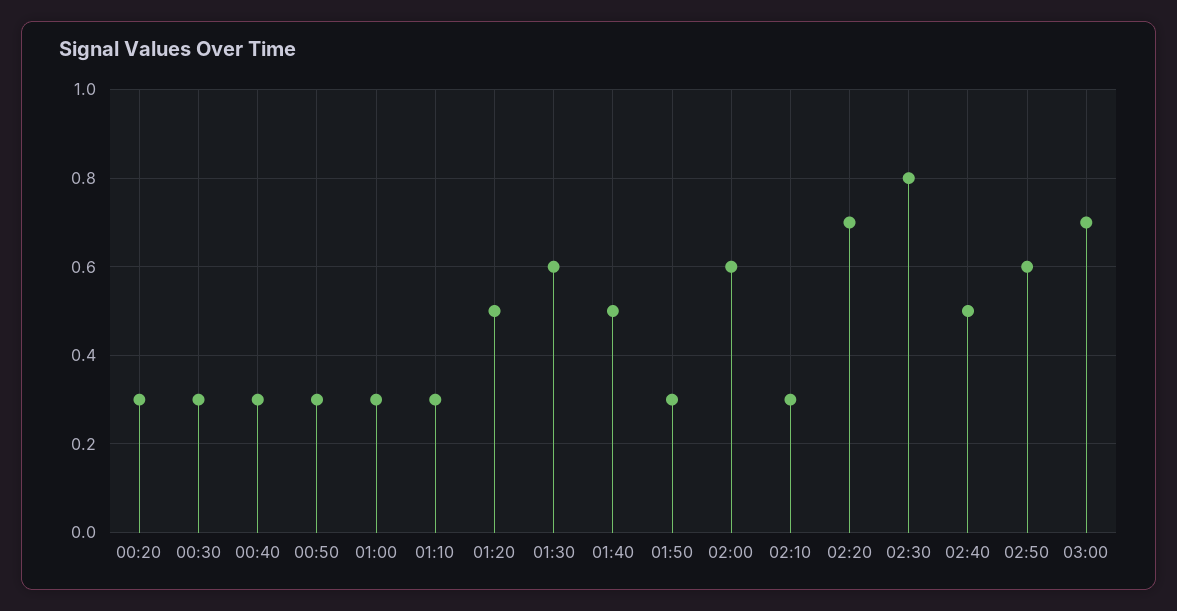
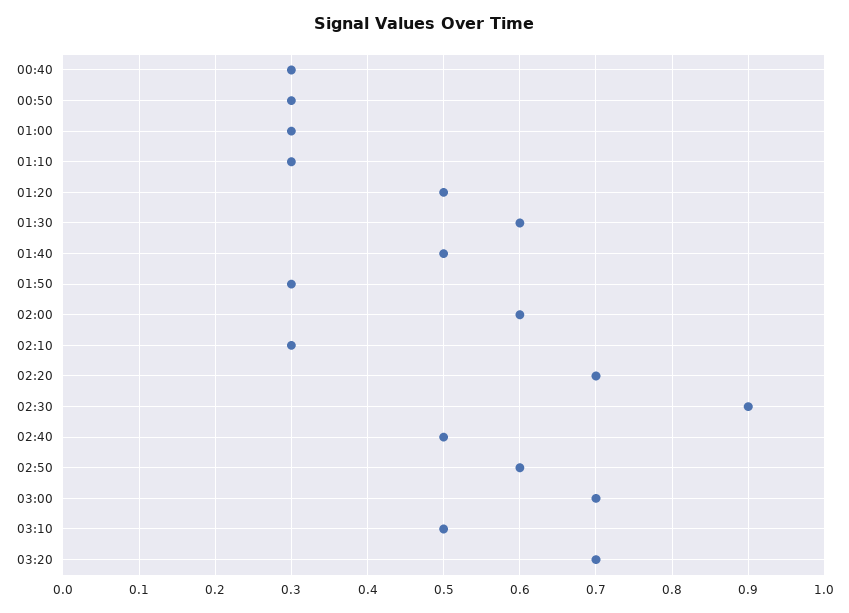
00:20: 0.3 -> none
00:30: 0.3 -> none
02:30: 0.8 -> 0.9
03:10: none -> 0.5
03:20: none -> 0.7

